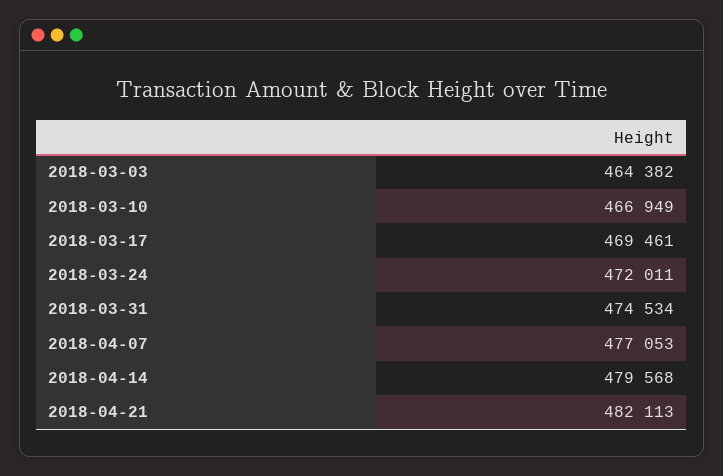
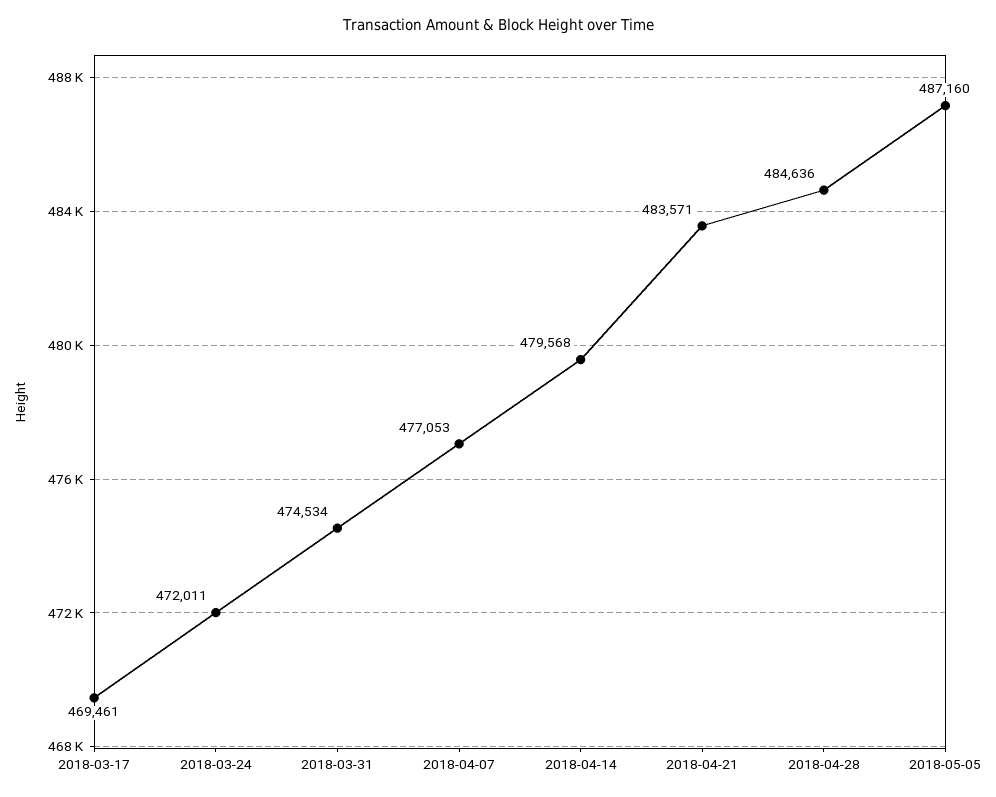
2018-03-03: 464382 -> none
2018-03-10: 466949 -> none
2018-04-21: 482113 -> 483571
2018-04-28: none -> 484636
2018-05-05: none -> 487160

